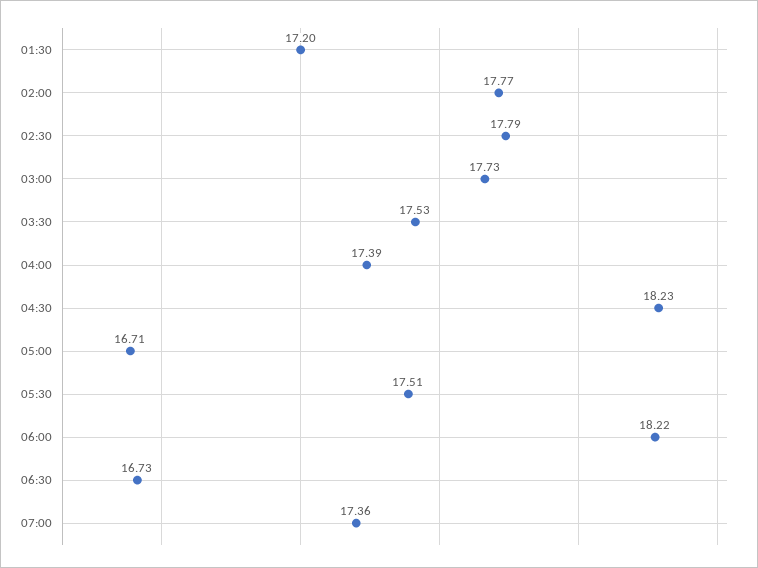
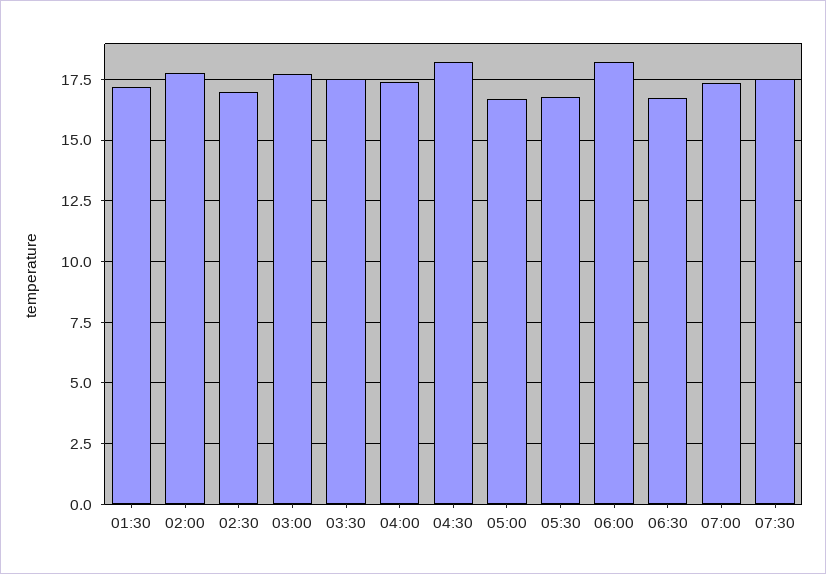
02:30: 17.79 -> 17
05:30: 17.51 -> 16.75
07:30: none -> 17.5

